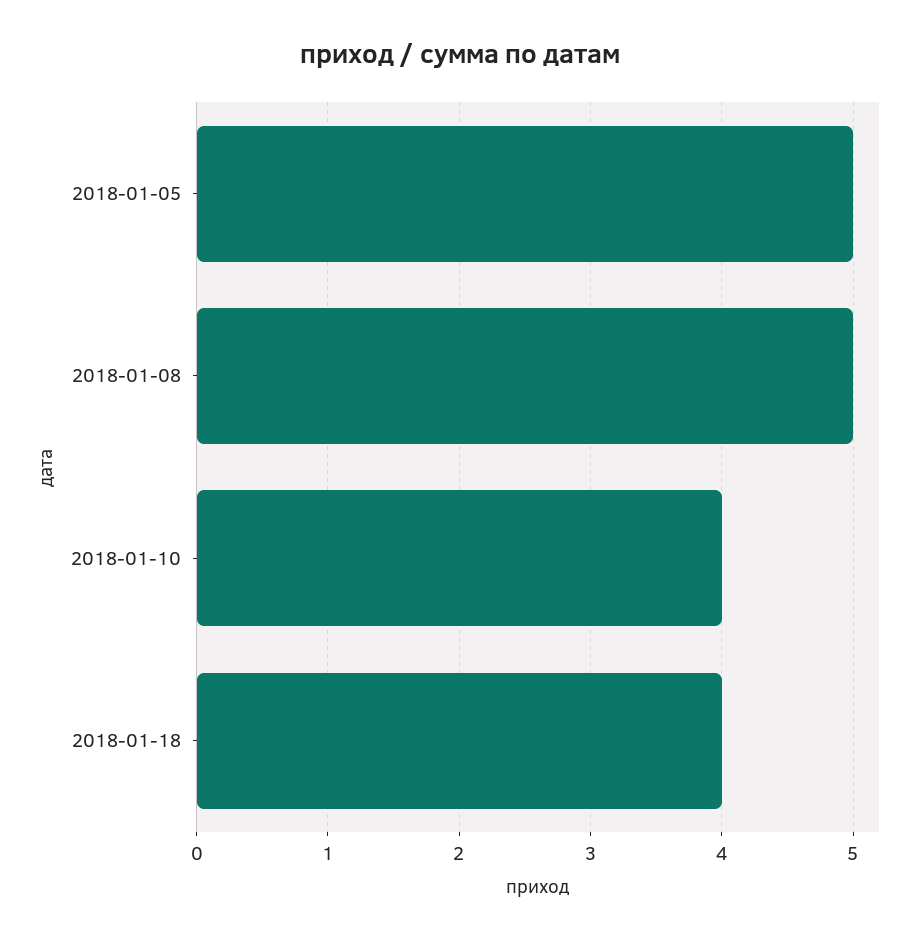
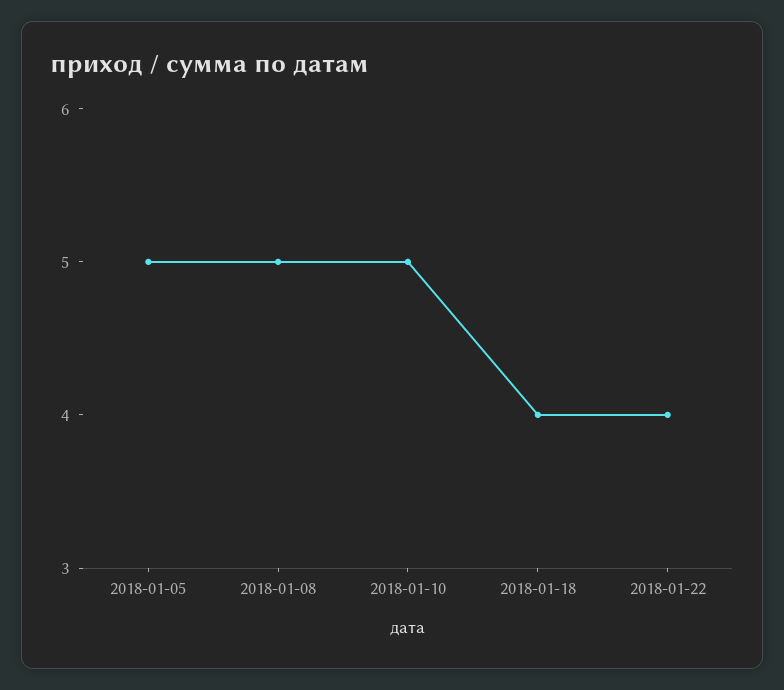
2018-01-10: 4 -> 5
2018-01-22: none -> 4

